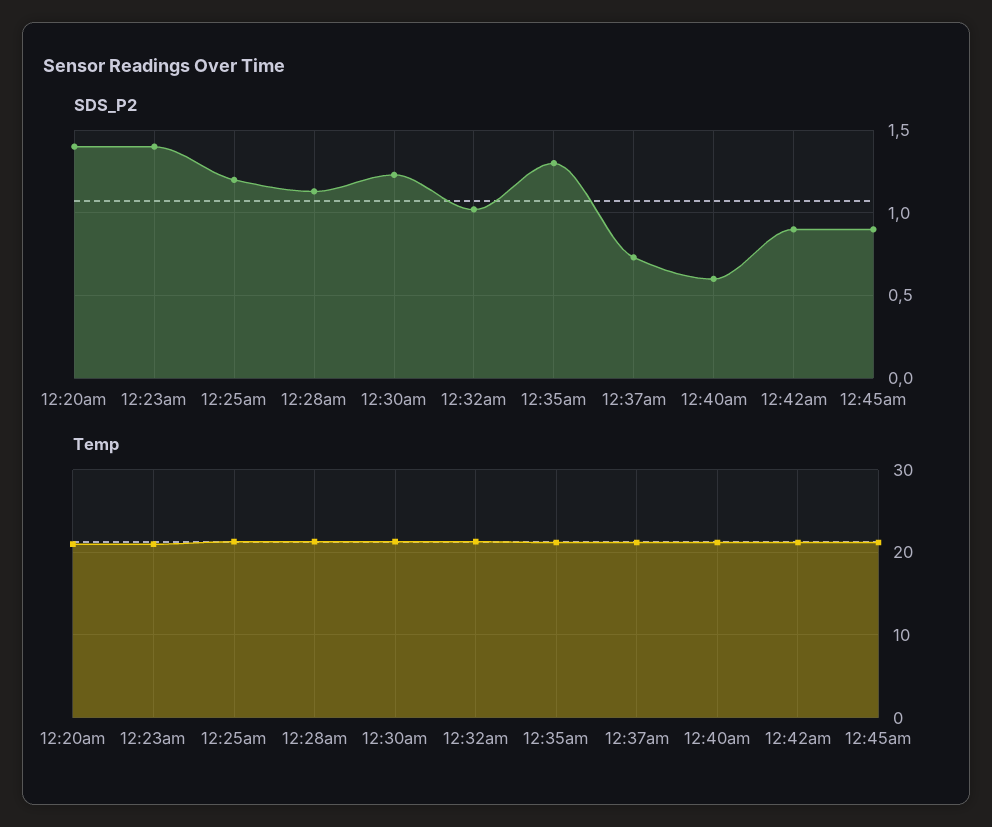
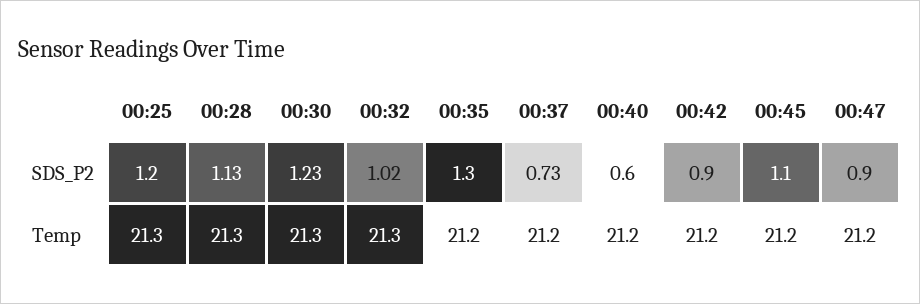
SDS_P2, 12:20am: 1.4 -> none
SDS_P2, 12:23am: 1.4 -> none
SDS_P2, 12:45am: 0.9 -> 1.1
Temp, 12:20am: 21 -> none
Temp, 12:23am: 21 -> none
SDS_P2, 00:47: none -> 0.9
Temp, 00:47: none -> 21.2

